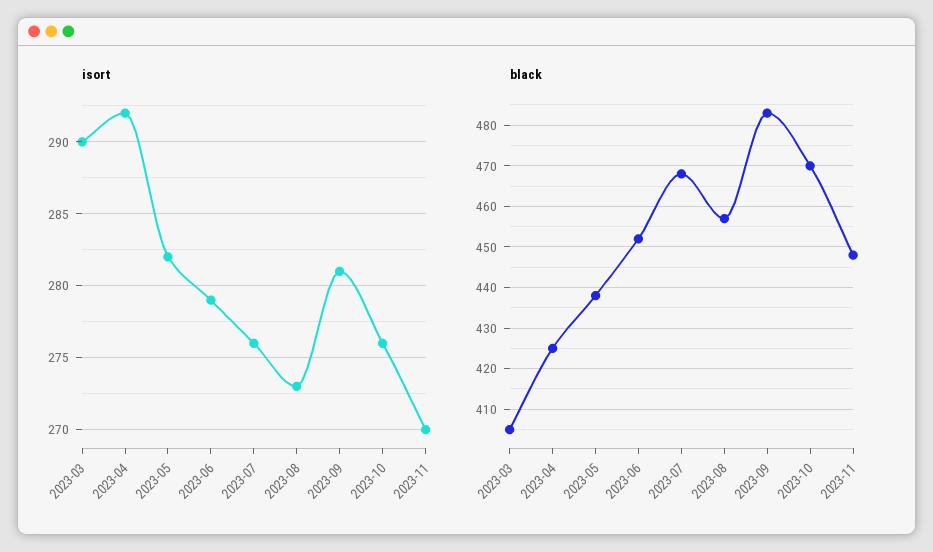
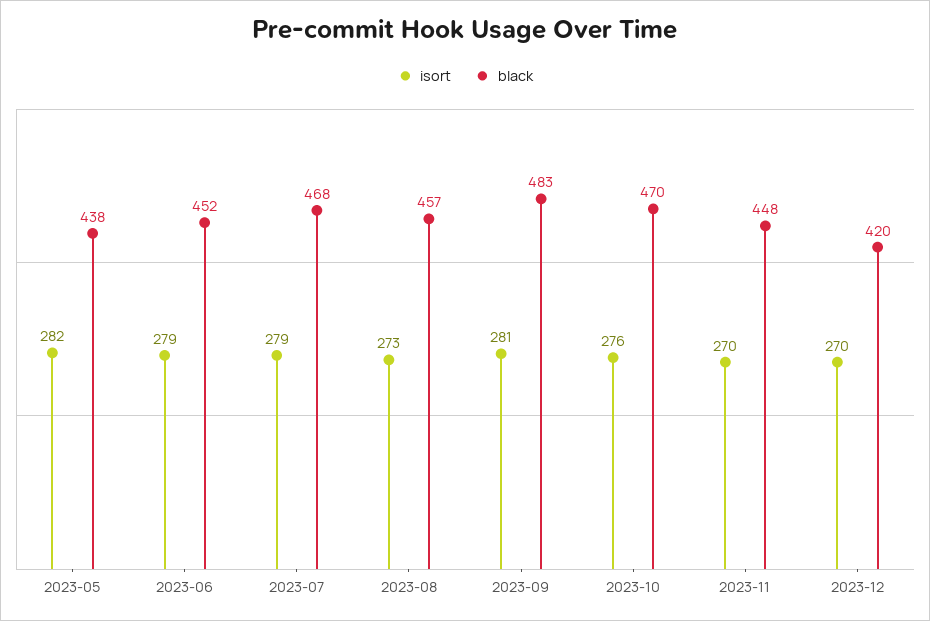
isort, 2023-03: 290 -> none
isort, 2023-04: 292 -> none
isort, 2023-07: 276 -> 279
black, 2023-03: 405 -> none
black, 2023-04: 425 -> none
isort, 2023-12: none -> 270
black, 2023-12: none -> 420

